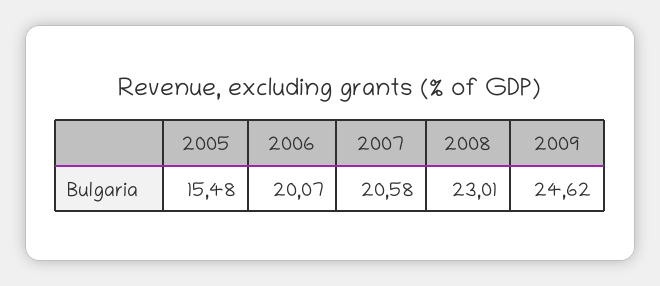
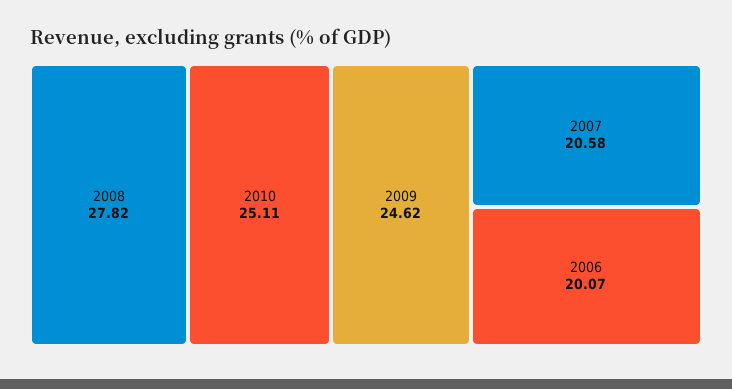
2005: 15.48 -> none
2008: 23.01 -> 27.82
2010: none -> 25.11

